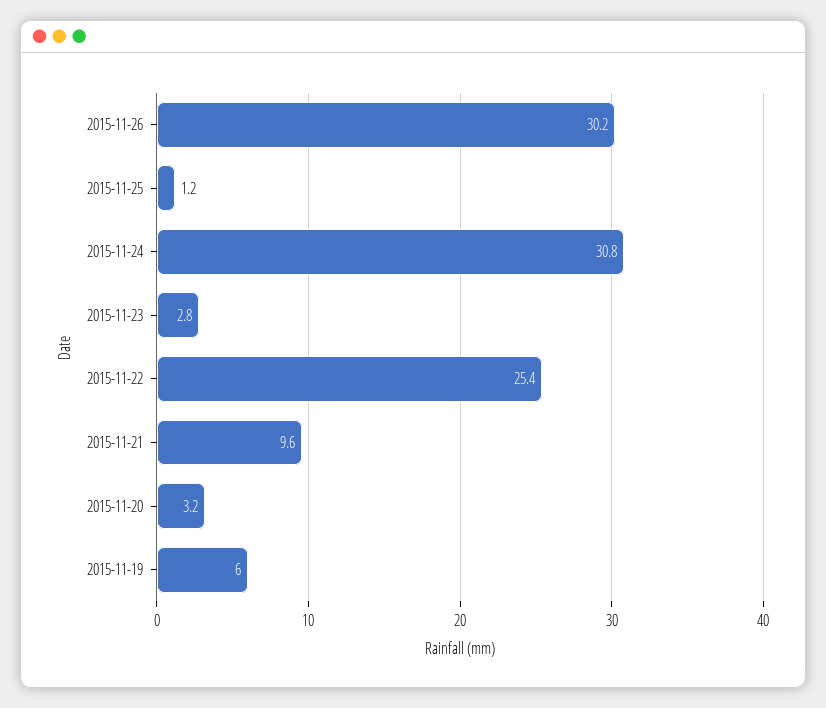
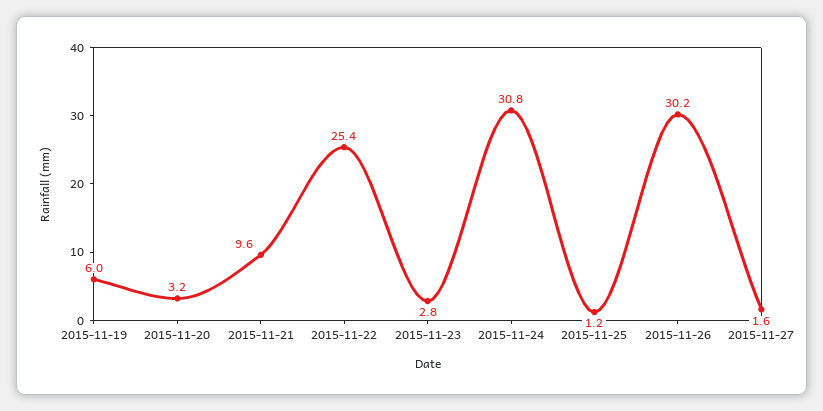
2015-11-27: none -> 1.6

